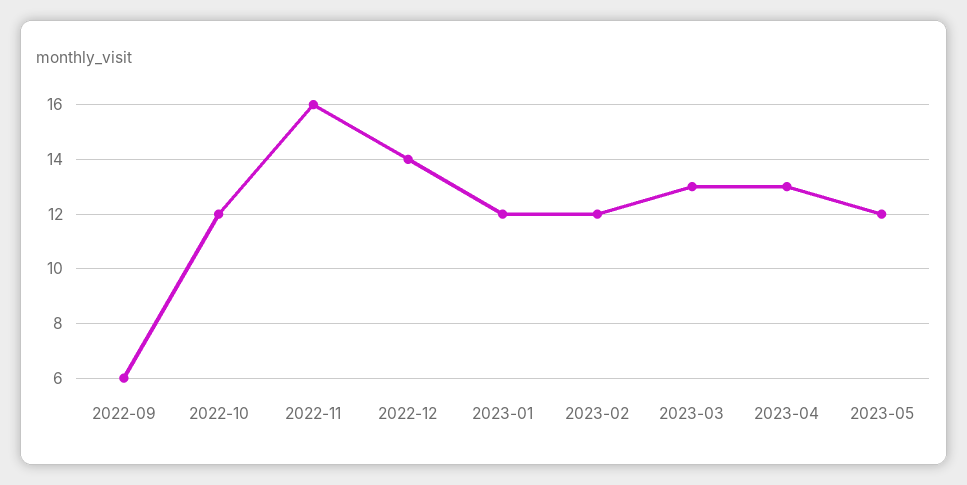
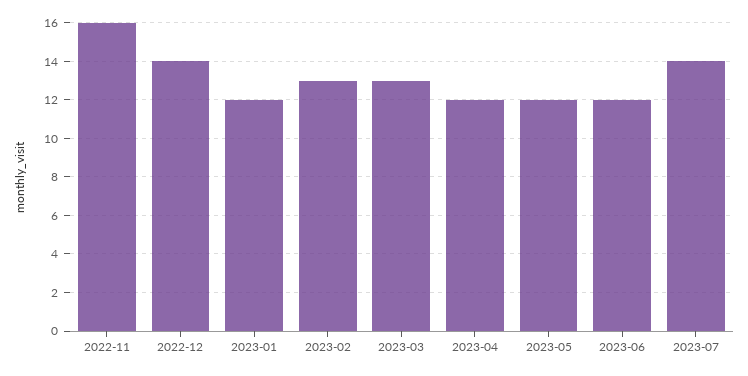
2022-09: 6 -> none
2022-10: 12 -> none
2023-02: 12 -> 13
2023-04: 13 -> 12
2023-06: none -> 12
2023-07: none -> 14

